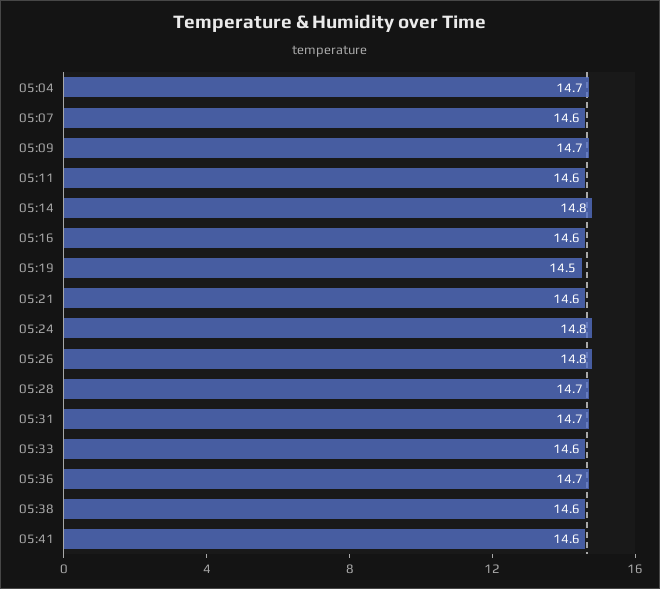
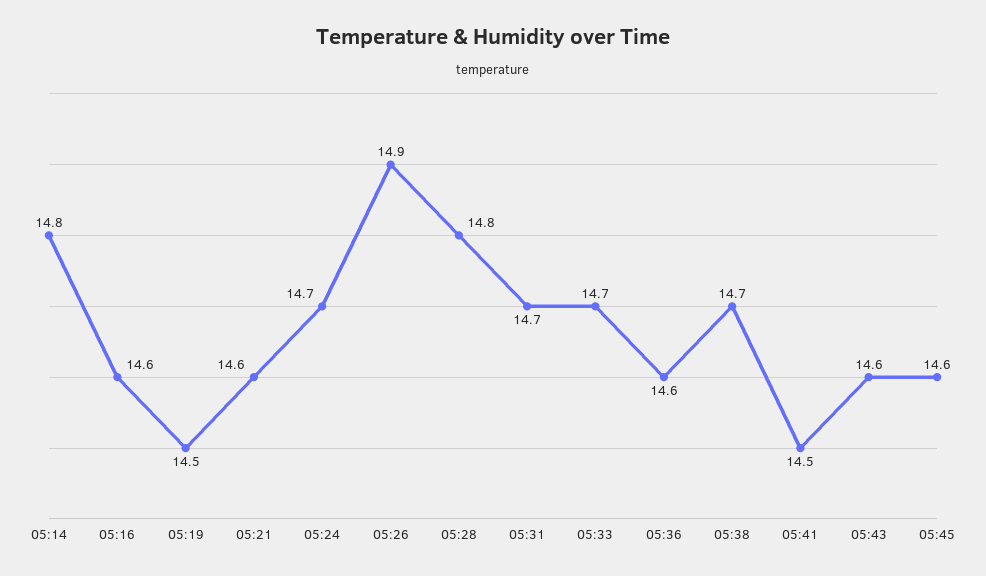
05:04: 14.7 -> none
05:07: 14.6 -> none
05:09: 14.7 -> none
05:11: 14.6 -> none
05:24: 14.8 -> 14.7
05:26: 14.8 -> 14.9
05:28: 14.7 -> 14.8
05:33: 14.6 -> 14.7
05:36: 14.7 -> 14.6
05:38: 14.6 -> 14.7
05:41: 14.6 -> 14.5
05:43: none -> 14.6
05:45: none -> 14.6

